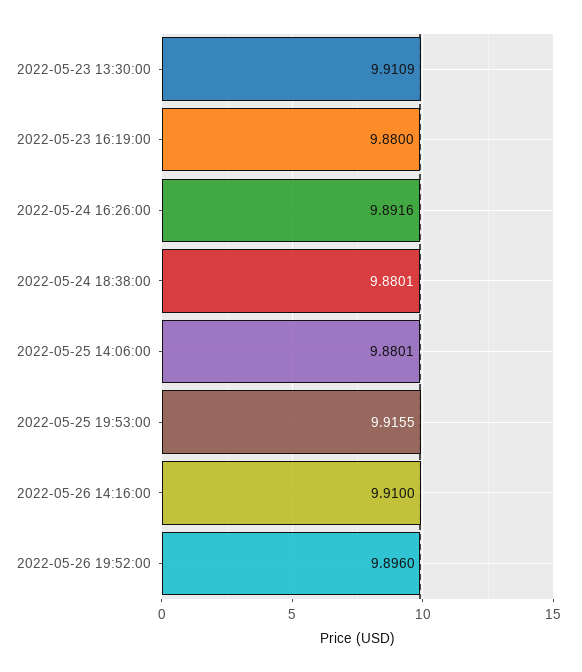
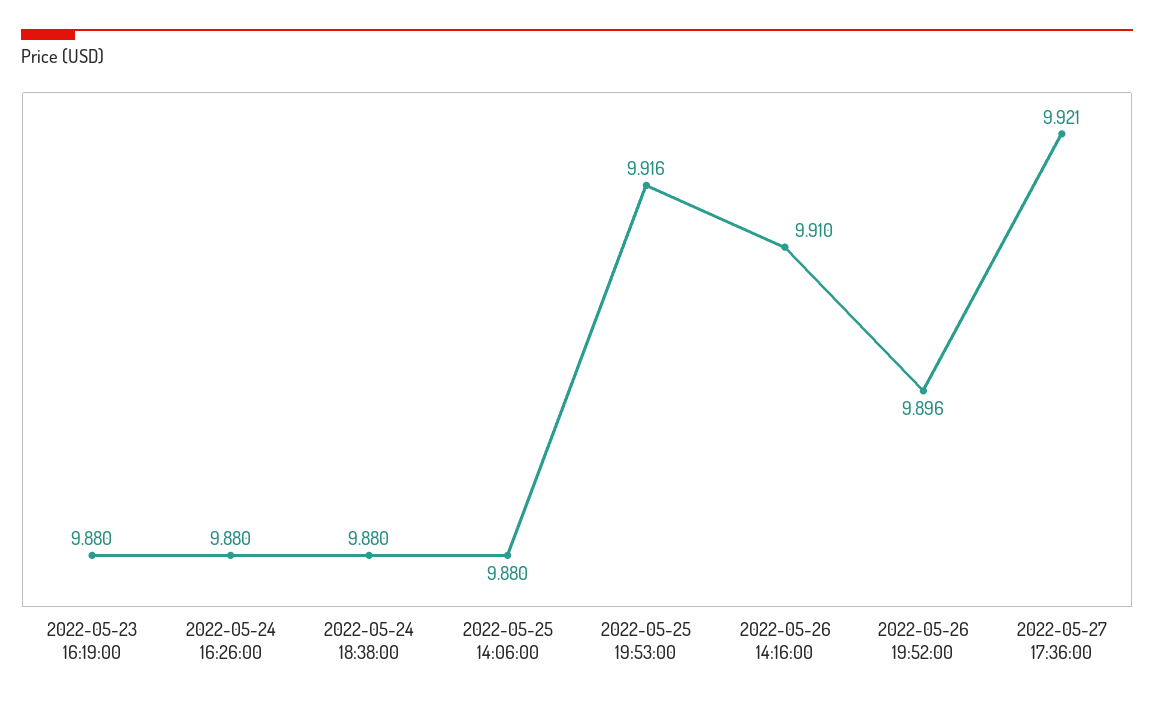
2022-05-23 13:30:00: 9.9109 -> none
2022-05-24 16:26:00: 9.8916 -> 9.88
2022-05-27 17:36:00: none -> 9.921

